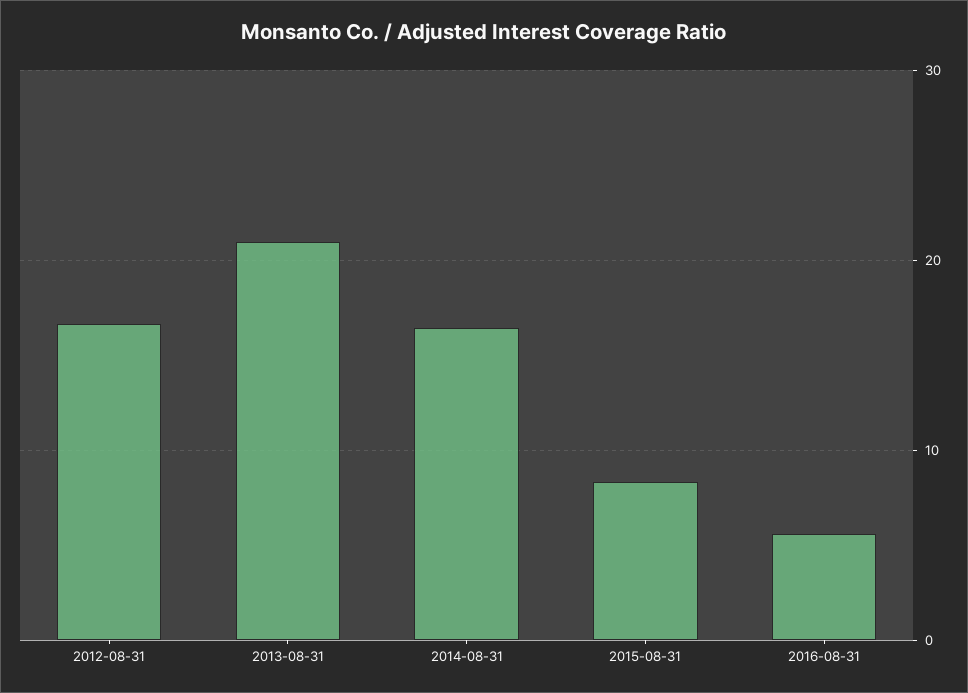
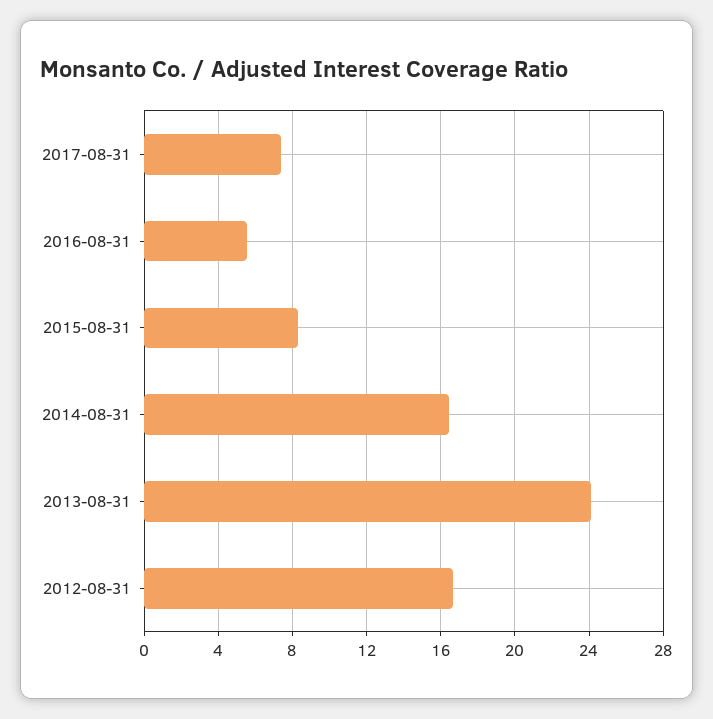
2013-08-31: 21 -> 24
2017-08-31: none -> 7.5

